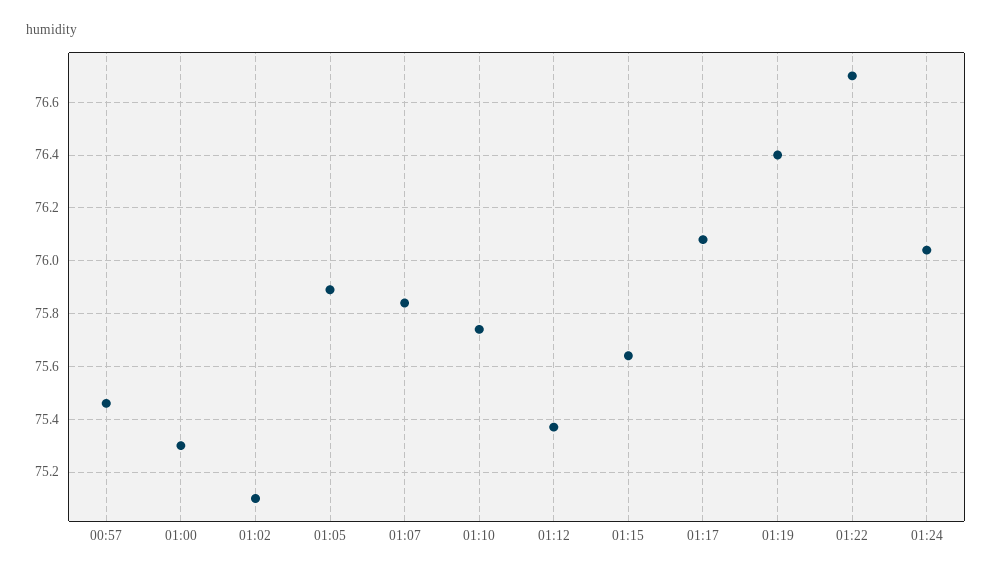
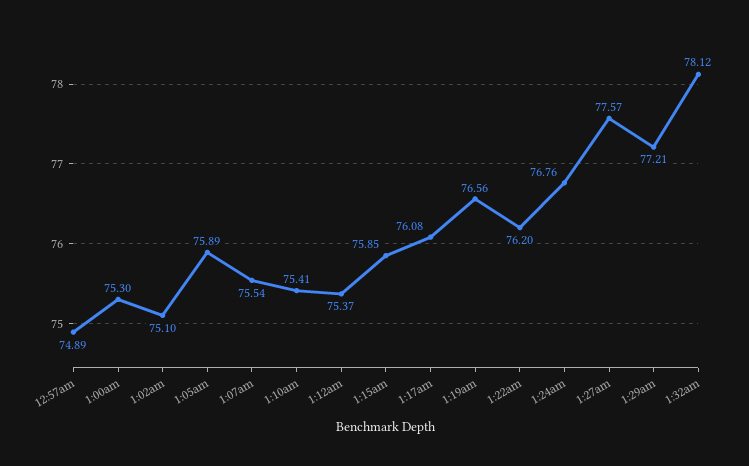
00:57: 75.45 -> 74.89
01:07: 75.85 -> 75.54
01:10: 75.75 -> 75.41
01:15: 75.65 -> 75.85
01:19: 76.4 -> 76.56
01:22: 76.7 -> 76.2
01:24: 76.05 -> 76.76
1:27am: none -> 77.57
1:29am: none -> 77.21
1:32am: none -> 78.12

